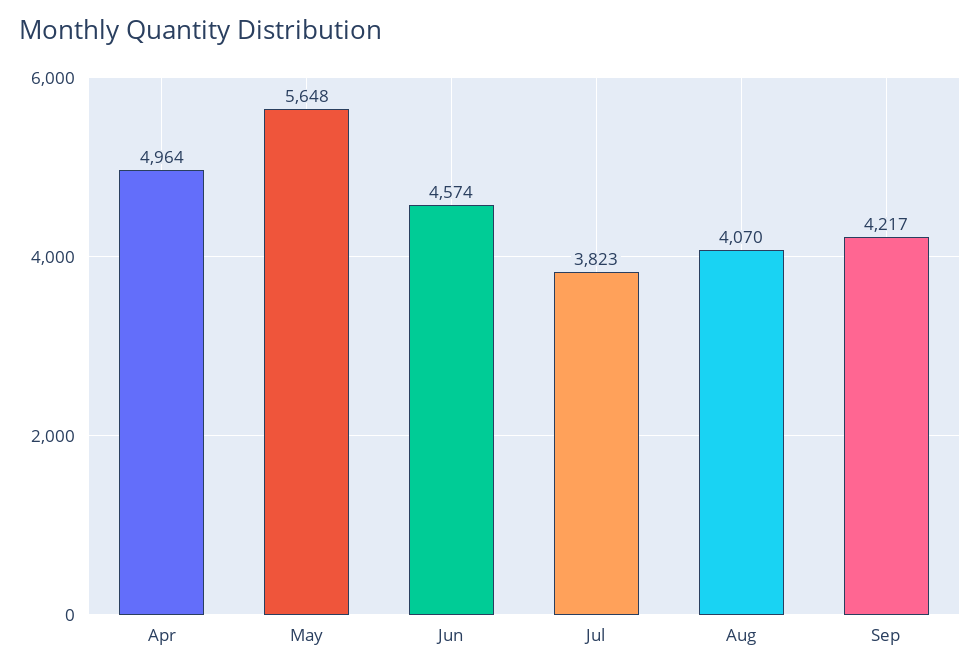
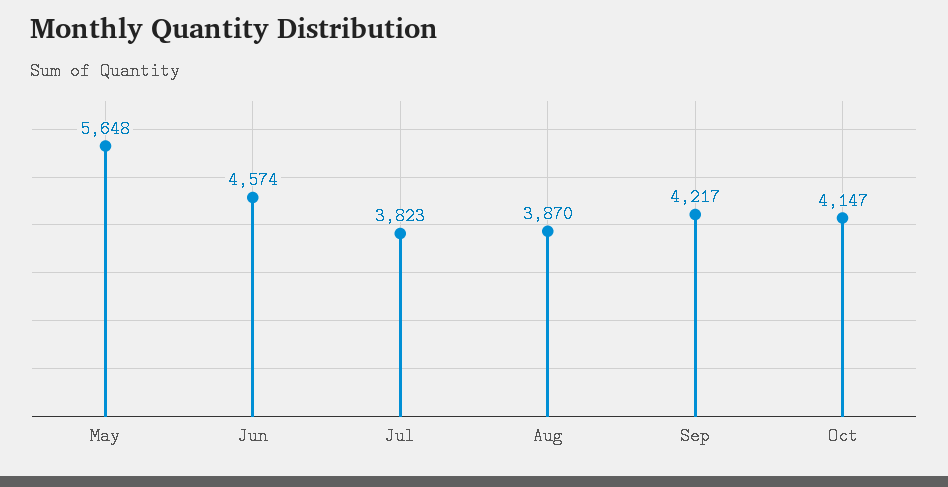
Apr: 4964 -> none
Aug: 4070 -> 3870
Oct: none -> 4147

